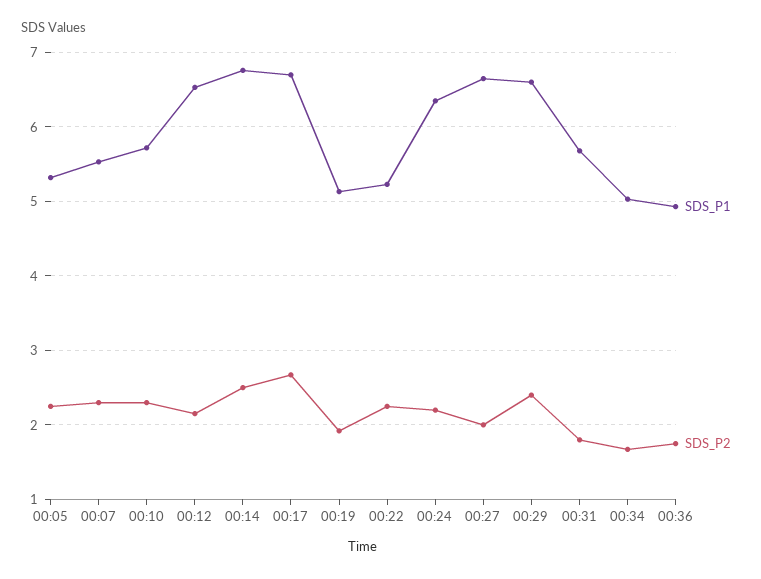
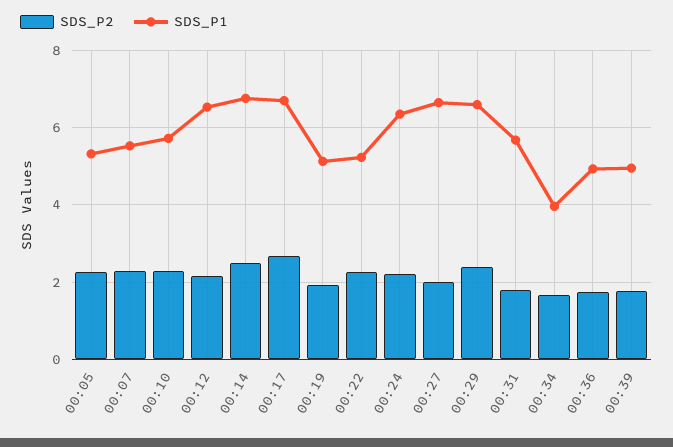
SDS_P1, 00:34: 5 -> 4
SDS_P2, 00:39: none -> 1.8
SDS_P1, 00:39: none -> 5

